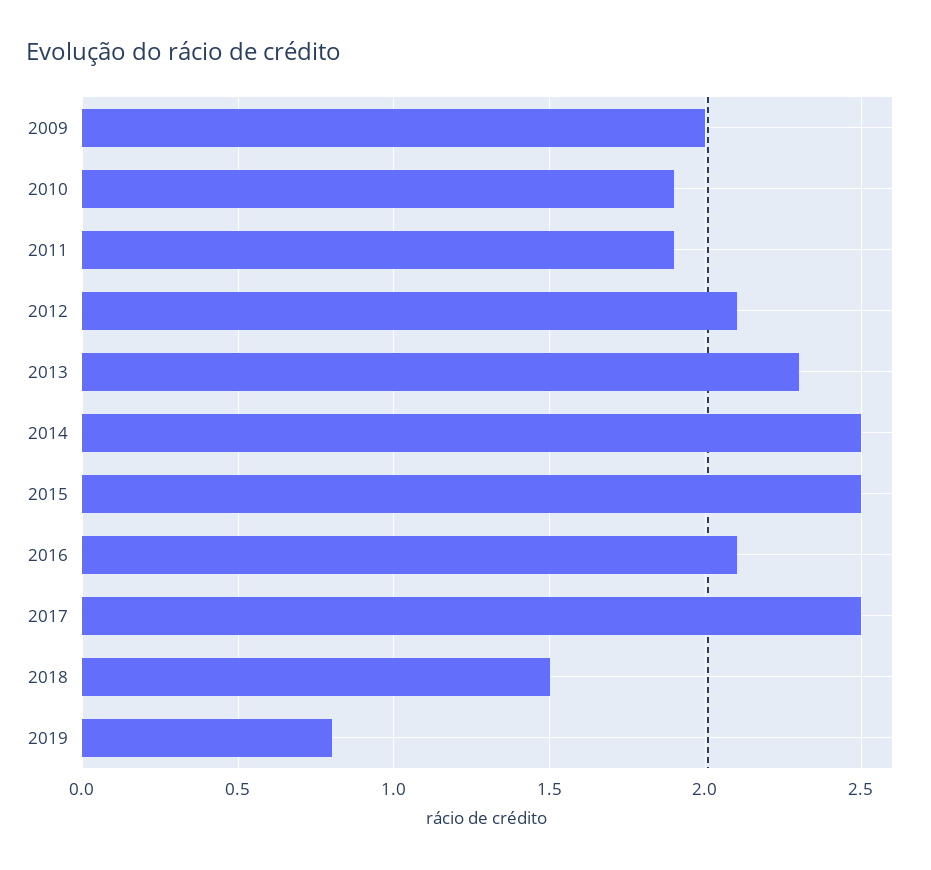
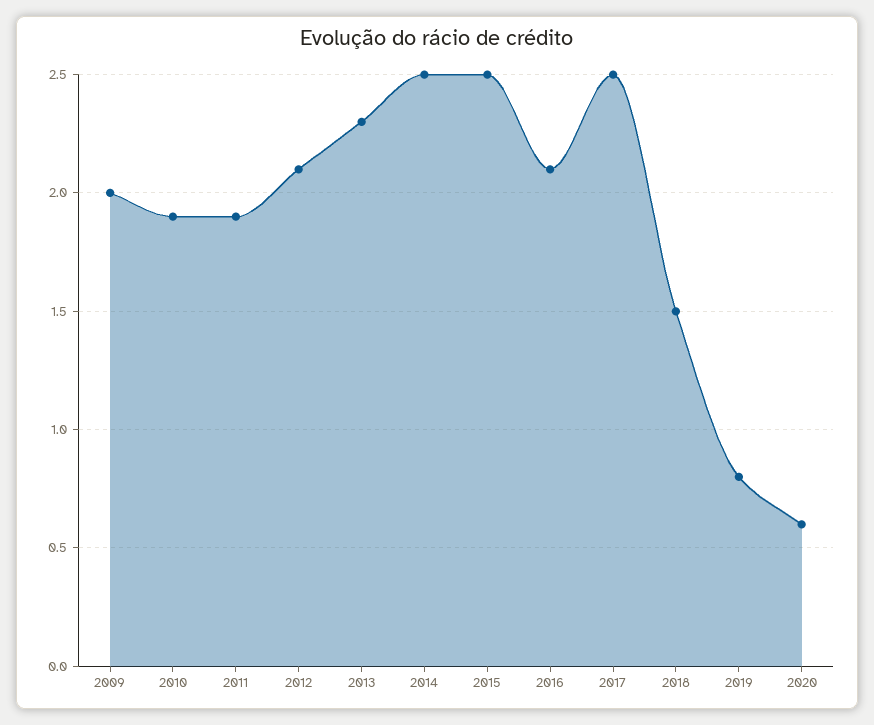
2020: none -> 0.6

